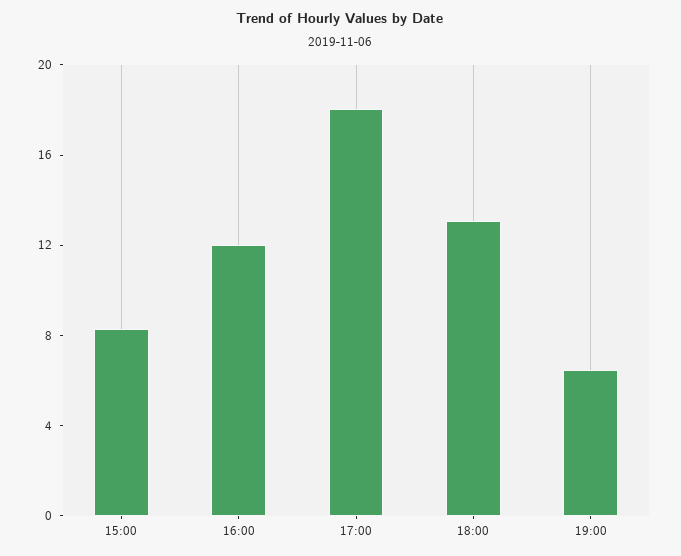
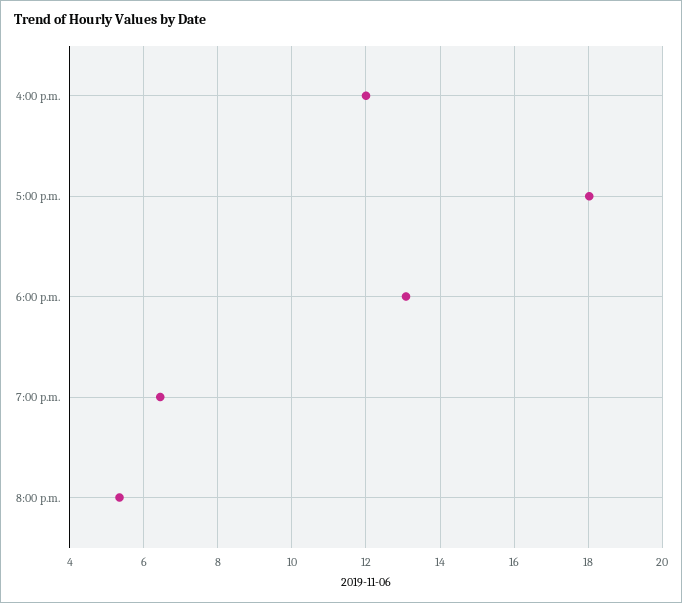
15:00: 8 -> none
8:00 p.m.: none -> 5.4

